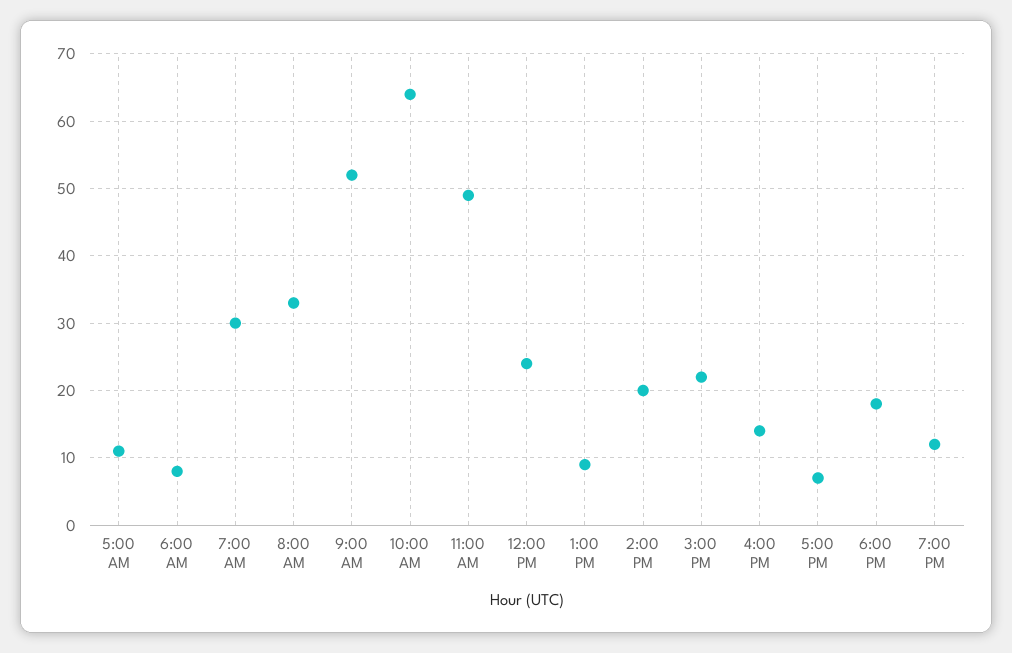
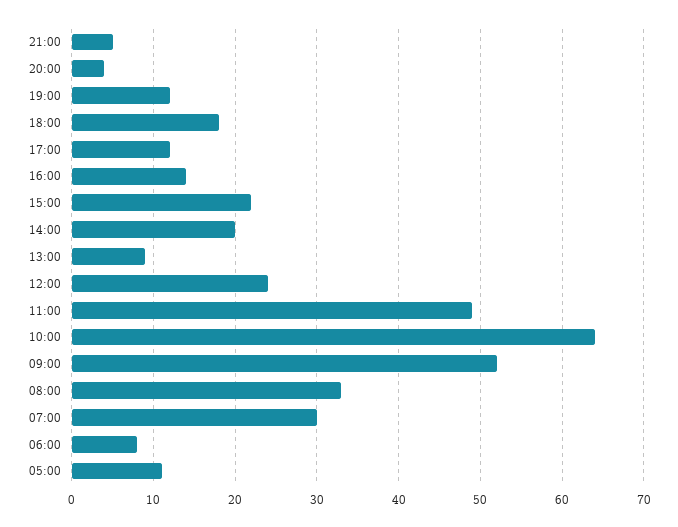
5:00 PM: 7 -> 12
21:00: none -> 5
20:00: none -> 4

